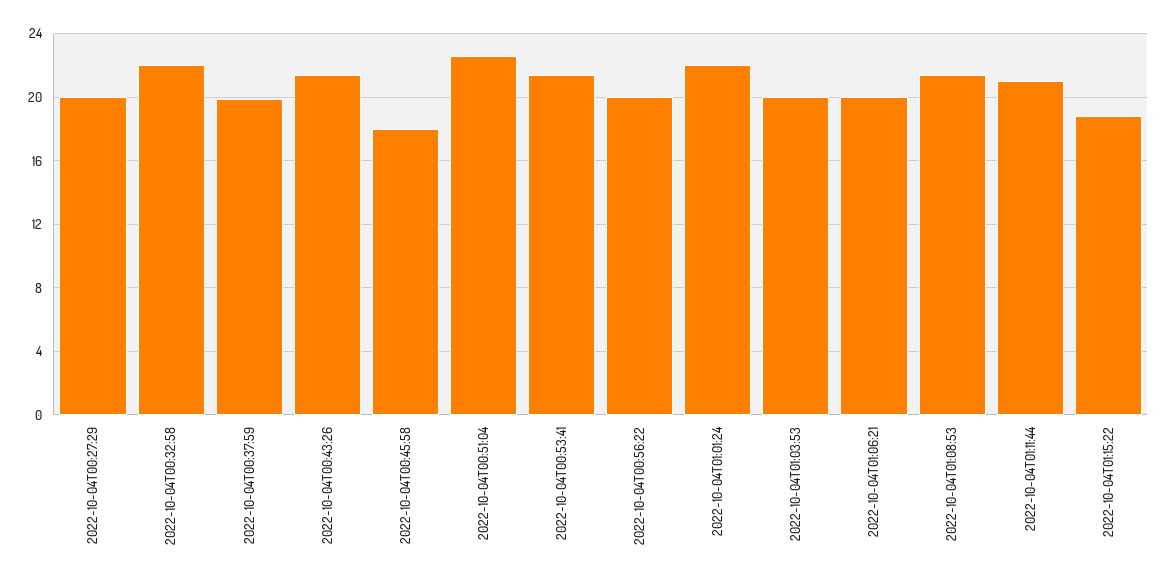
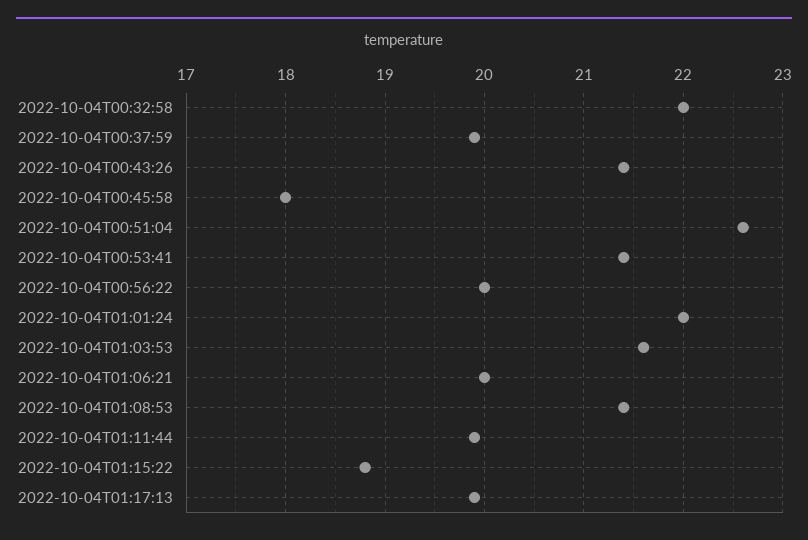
2022-10-04T00:27:29: 20 -> none
2022-10-04T01:03:53: 20 -> 21.6
2022-10-04T01:11:44: 21 -> 19.9
2022-10-04T01:17:13: none -> 19.9

